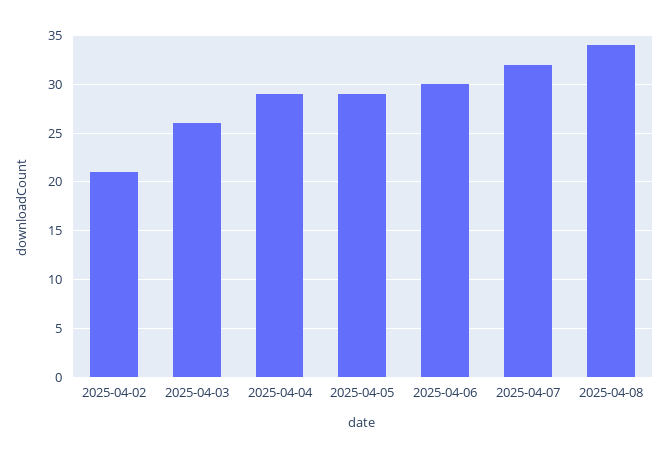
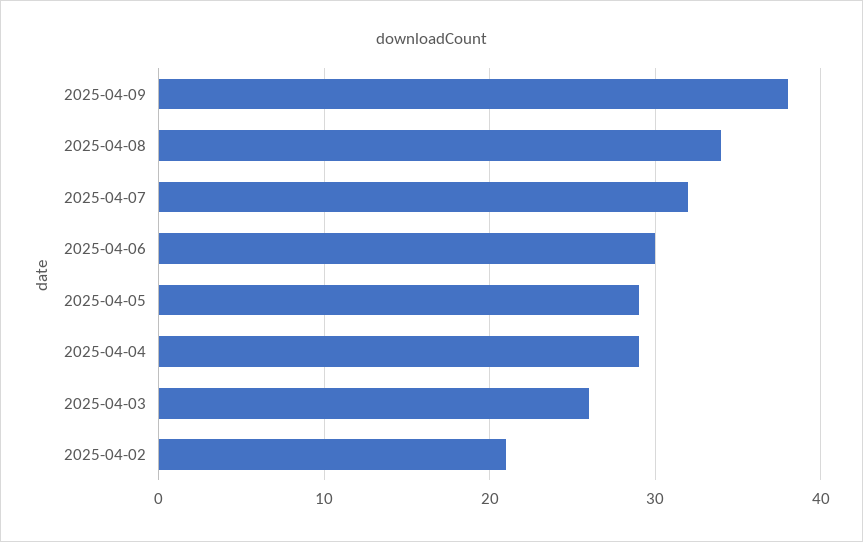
2025-04-09: none -> 38

